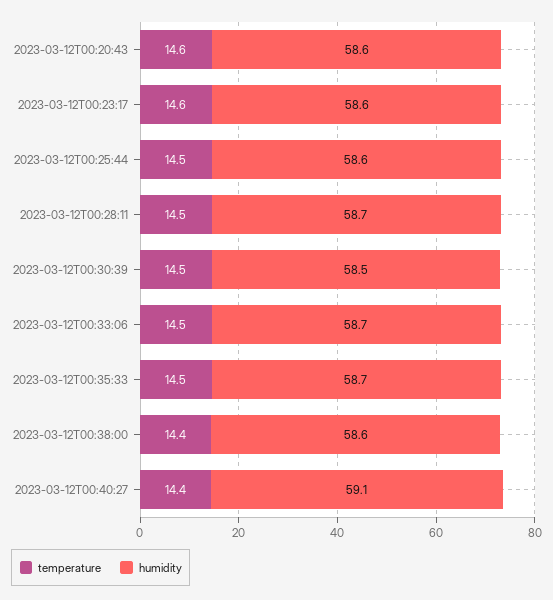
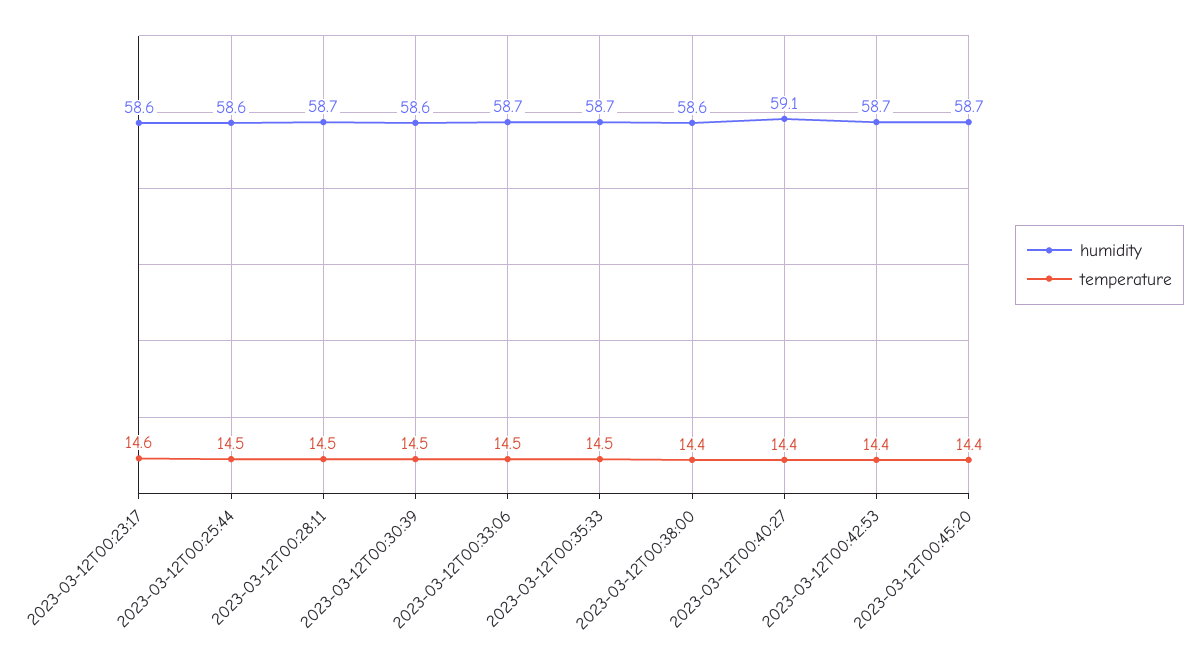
temperature, 2023-03-12T00:20:43: 14.6 -> none
humidity, 2023-03-12T00:20:43: 58.6 -> none
humidity, 2023-03-12T00:30:39: 58.5 -> 58.6
humidity, 2023-03-12T00:42:53: none -> 58.7
temperature, 2023-03-12T00:42:53: none -> 14.4
humidity, 2023-03-12T00:45:20: none -> 58.7
temperature, 2023-03-12T00:45:20: none -> 14.4

